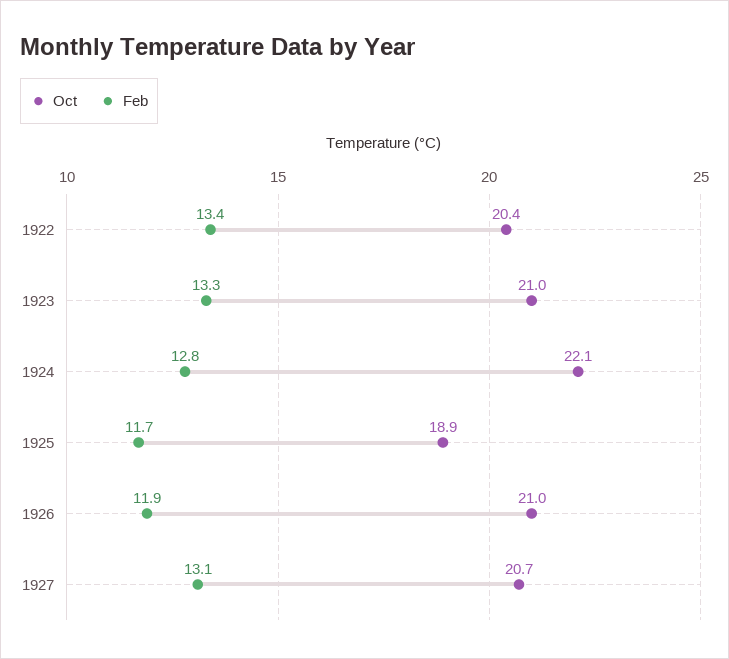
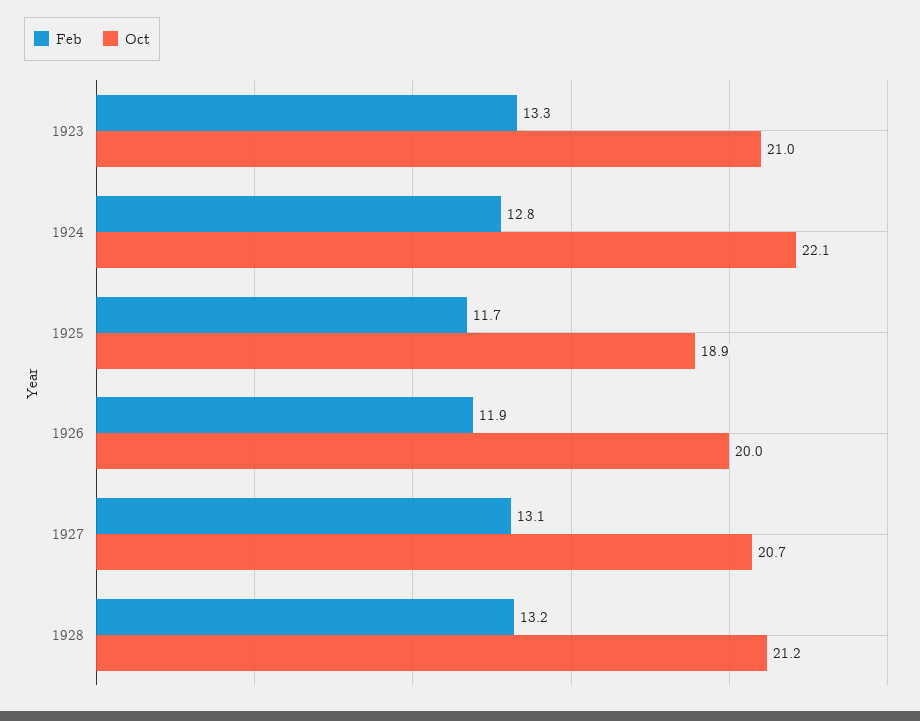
Oct, 1922: 20.4 -> none
Feb, 1922: 13.4 -> none
Oct, 1926: 21 -> 20
Feb, 1928: none -> 13.2
Oct, 1928: none -> 21.2

